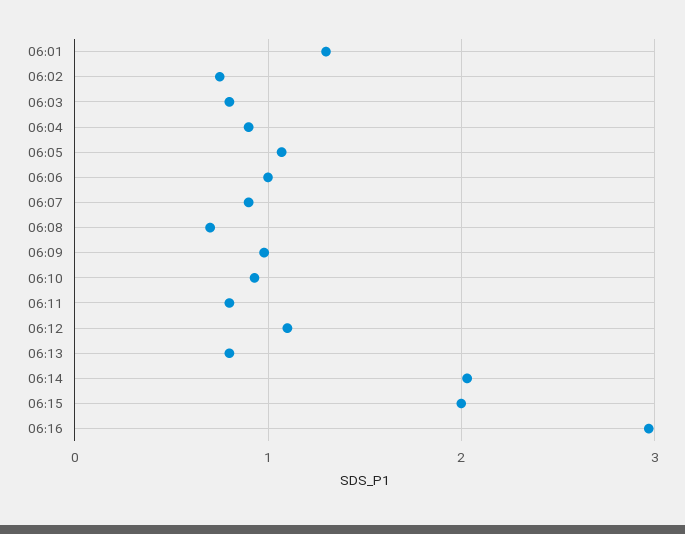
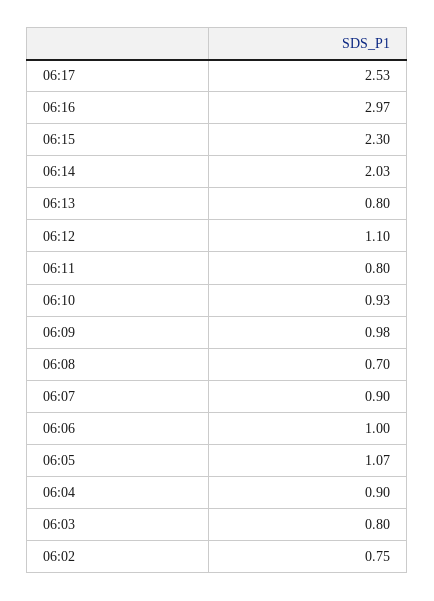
06:01: 1.3 -> none
06:15: 2 -> 2.3
06:17: none -> 2.53

